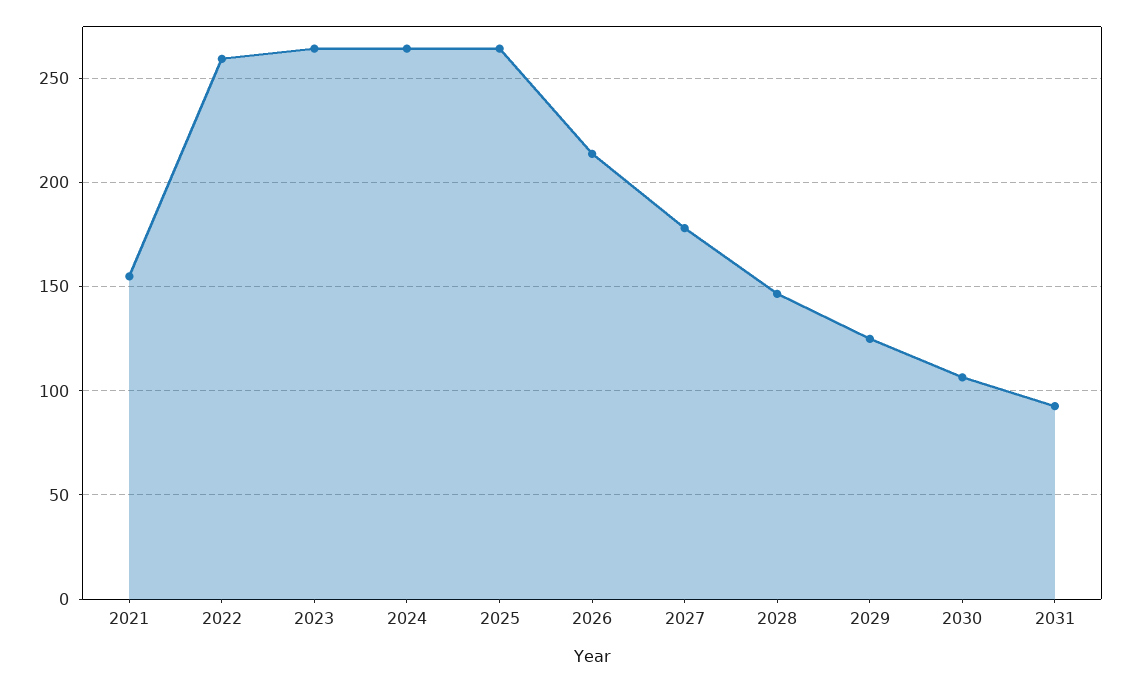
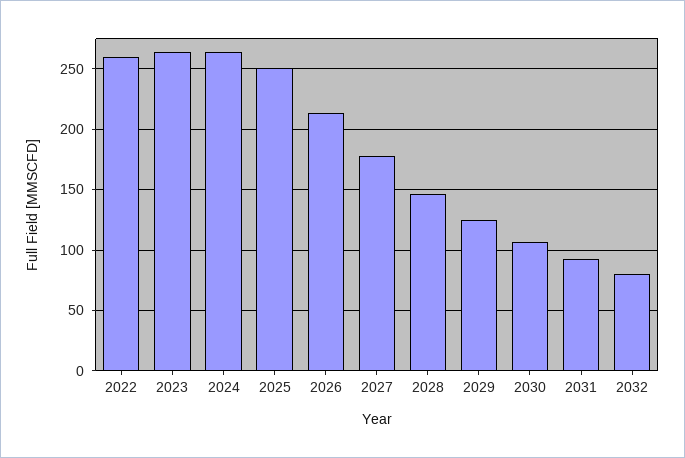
2021: 155 -> none
2025: 265 -> 250
2032: none -> 80

